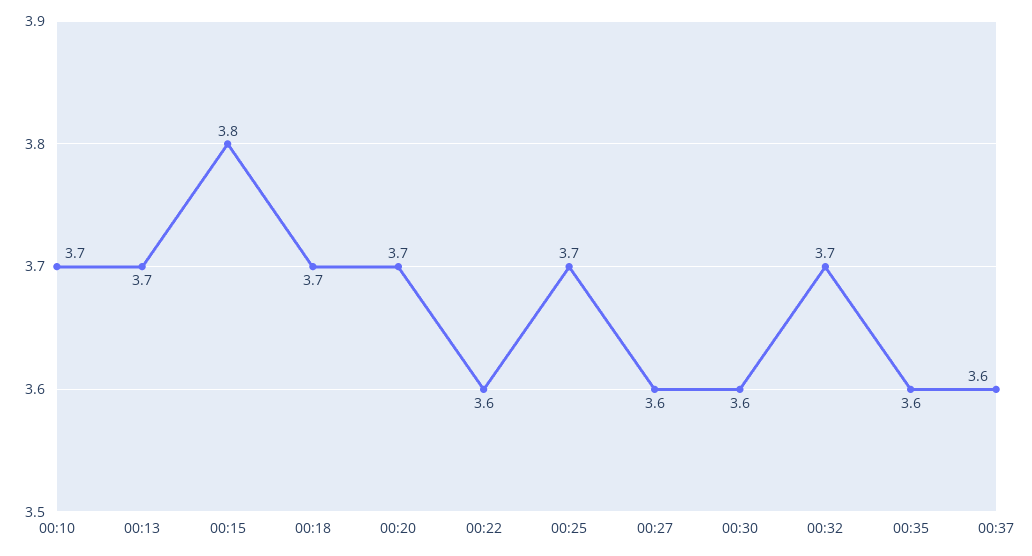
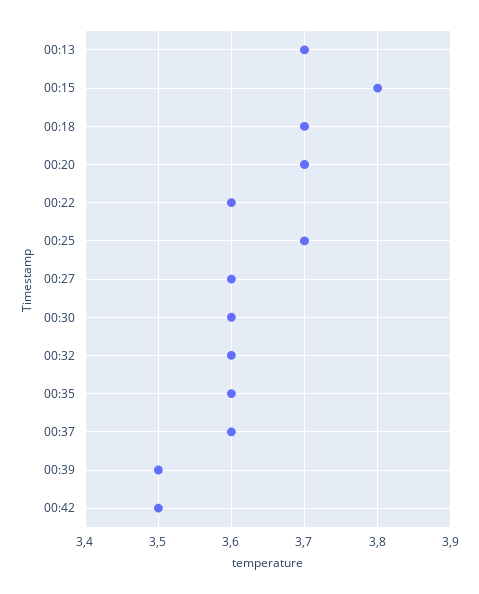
00:10: 3.7 -> none
00:32: 3.7 -> 3.6
00:39: none -> 3.5
00:42: none -> 3.5

